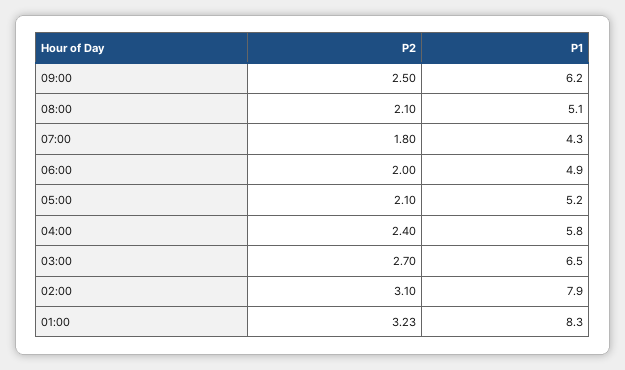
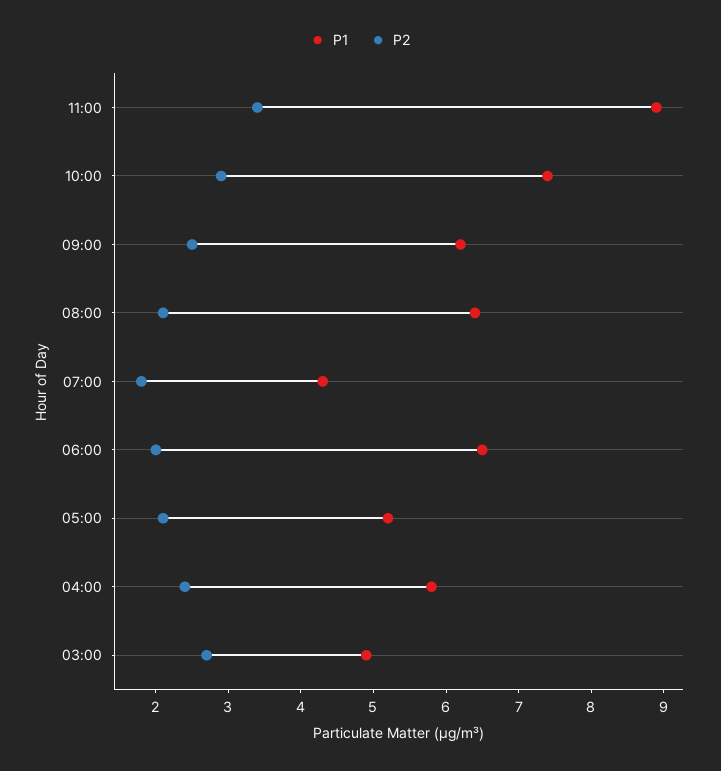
P1, 08:00: 5.1 -> 6.5
P1, 06:00: 4.9 -> 6.5
P1, 03:00: 6.5 -> 5
P2, 02:00: 3.1 -> none
P1, 02:00: 7.9 -> none
P2, 01:00: 3.23 -> none
P1, 01:00: 8.3 -> none
P1, 11:00: none -> 9
P2, 11:00: none -> 3.5
P1, 10:00: none -> 7.5
P2, 10:00: none -> 3

